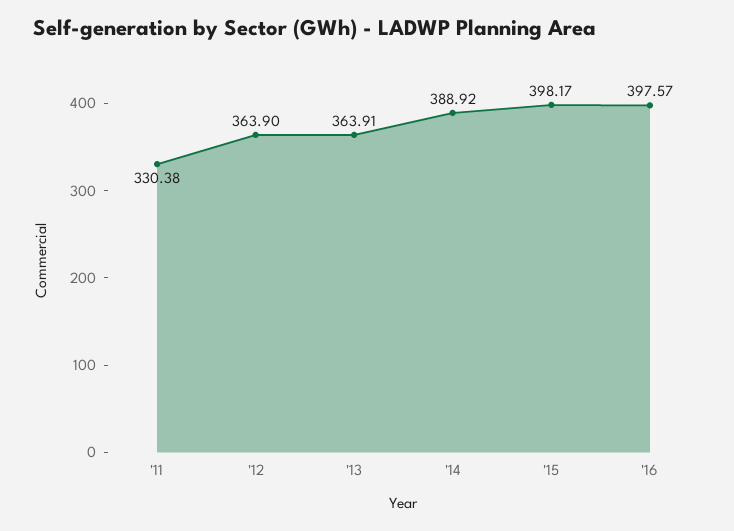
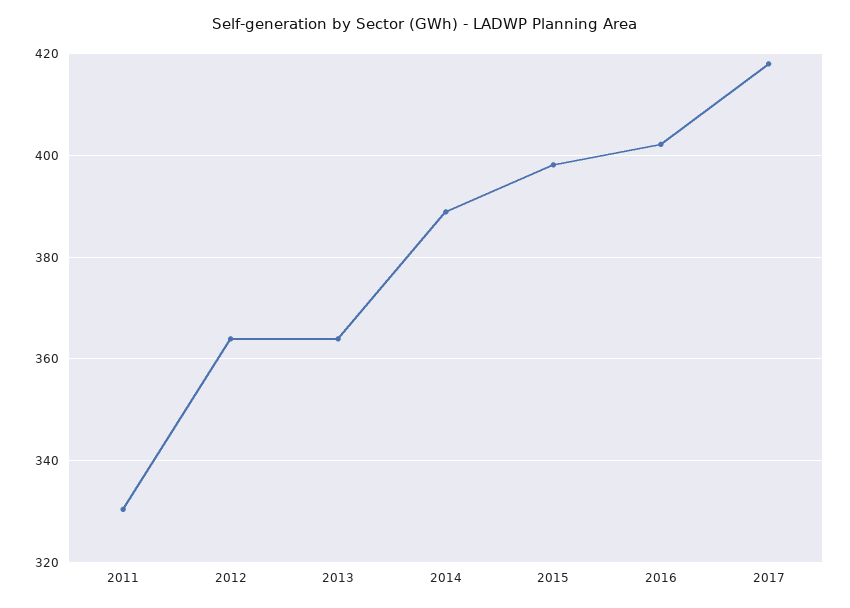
'16: 397.57 -> 402
2017: none -> 418

